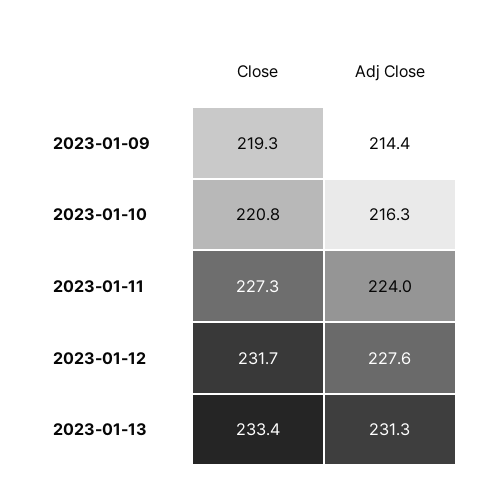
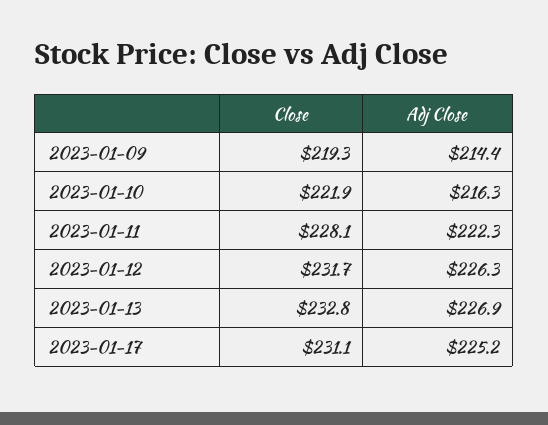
Close, 2023-01-10: 220.8 -> 221.9
Close, 2023-01-11: 227.3 -> 228.1
Adj Close, 2023-01-11: 224 -> 222.3
Adj Close, 2023-01-12: 227.6 -> 226.3
Close, 2023-01-13: 233.4 -> 232.8
Adj Close, 2023-01-13: 231.3 -> 226.9
Close, 2023-01-17: none -> 231.1
Adj Close, 2023-01-17: none -> 225.2

